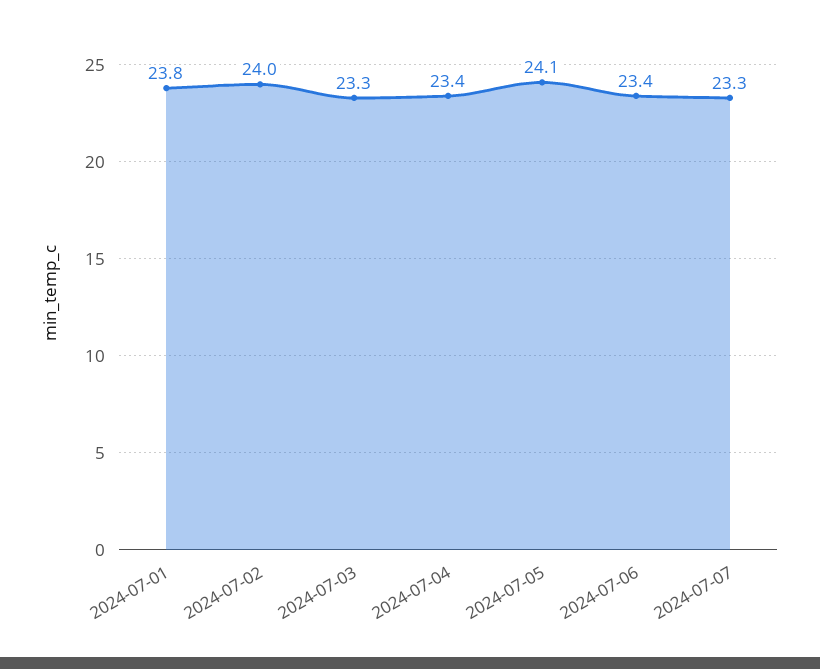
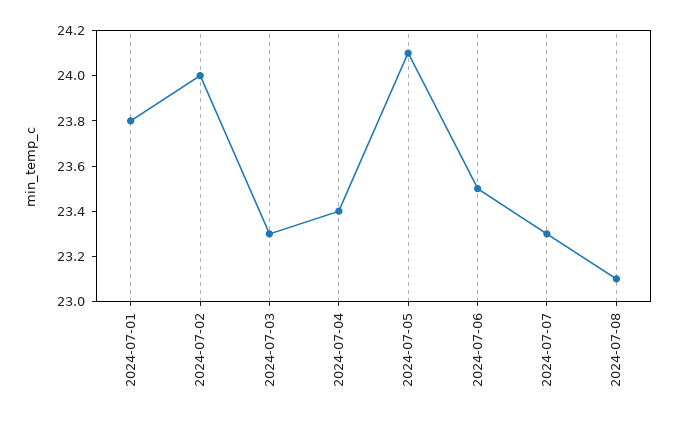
2024-07-06: 23.4 -> 23.5
2024-07-08: none -> 23.1

